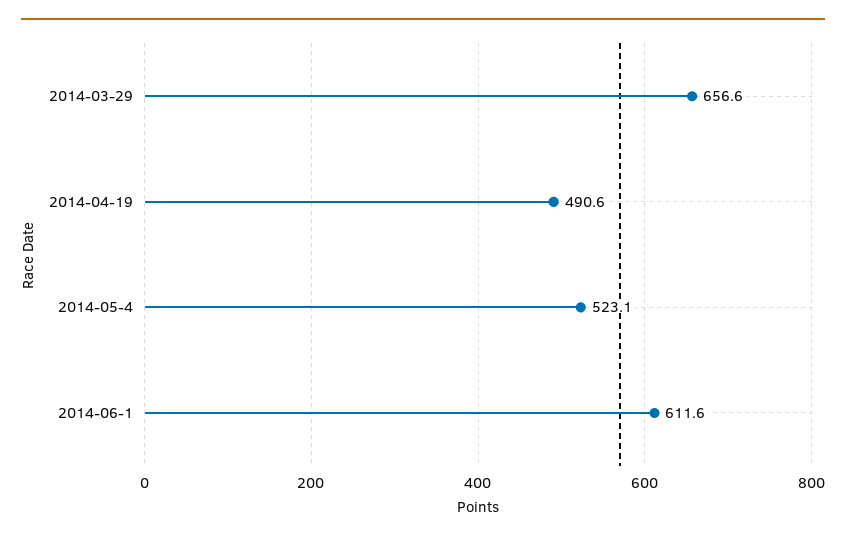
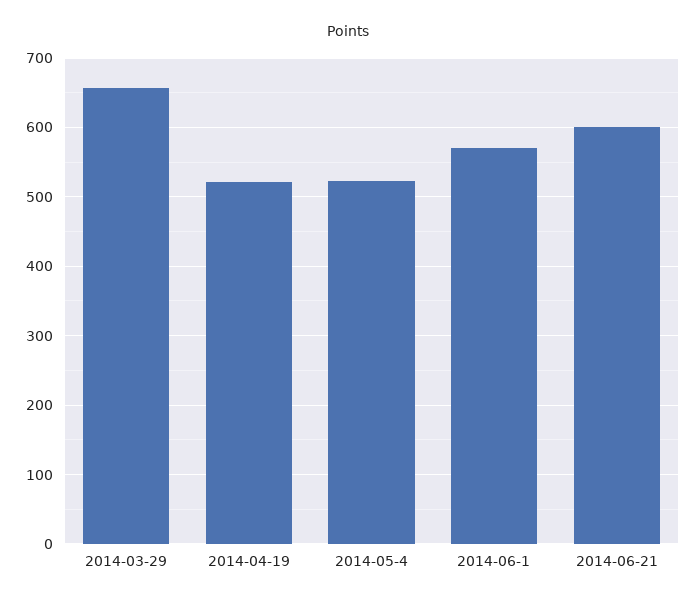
2014-04-19: 490.6 -> 520
2014-06-1: 611.6 -> 570
2014-06-21: none -> 600

